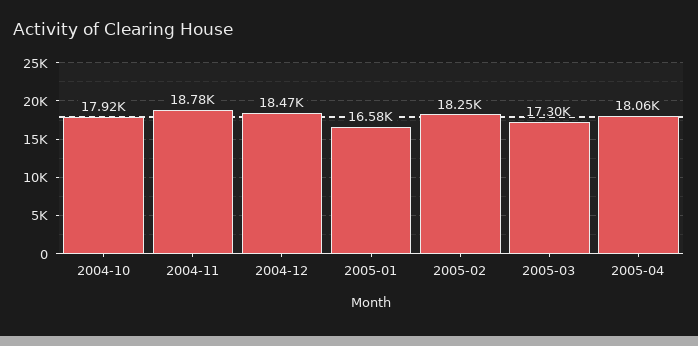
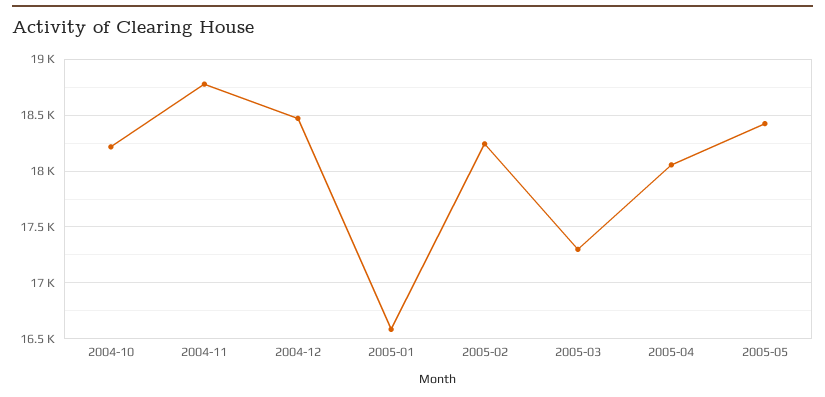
2004-10: 17920 -> 18200
2005-05: none -> 18400

